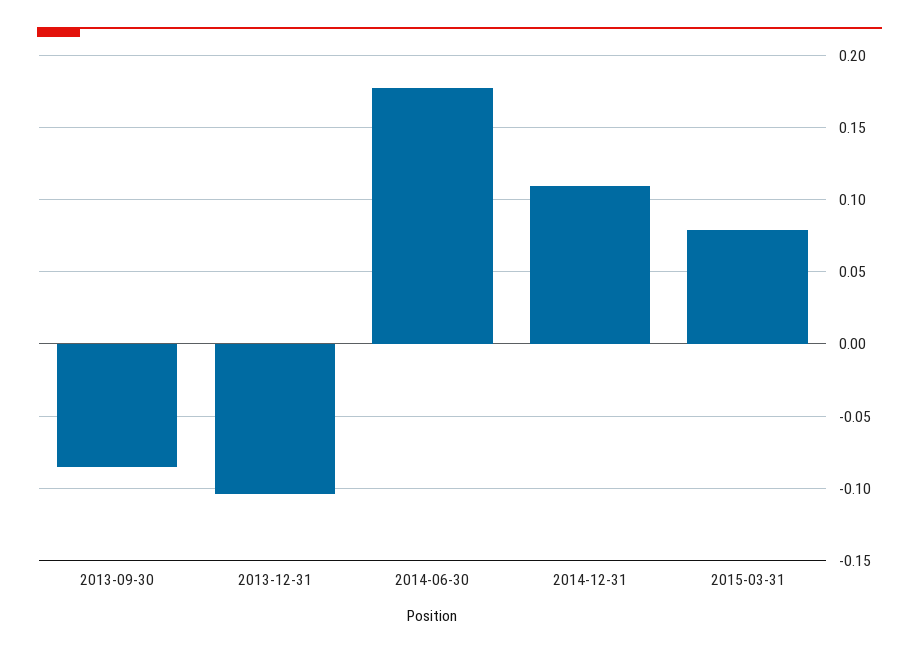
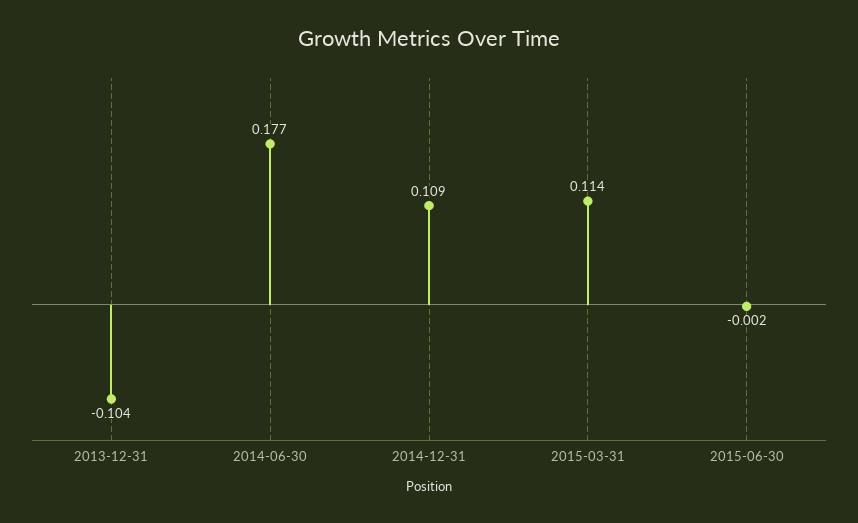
2013-09-30: -0.085 -> none
2015-03-31: 0.08 -> 0.114
2015-06-30: none -> -0.002

